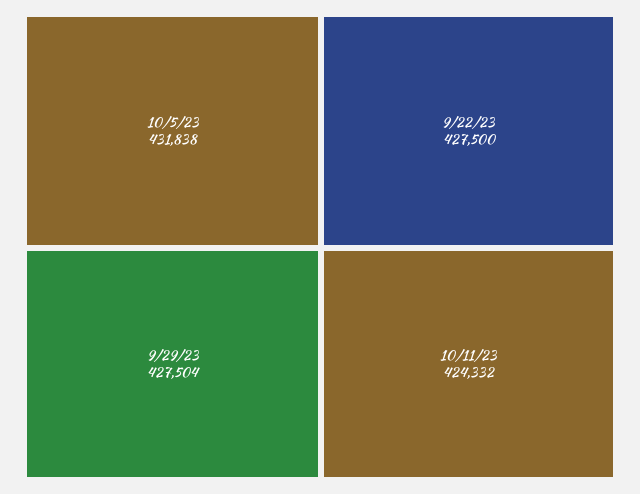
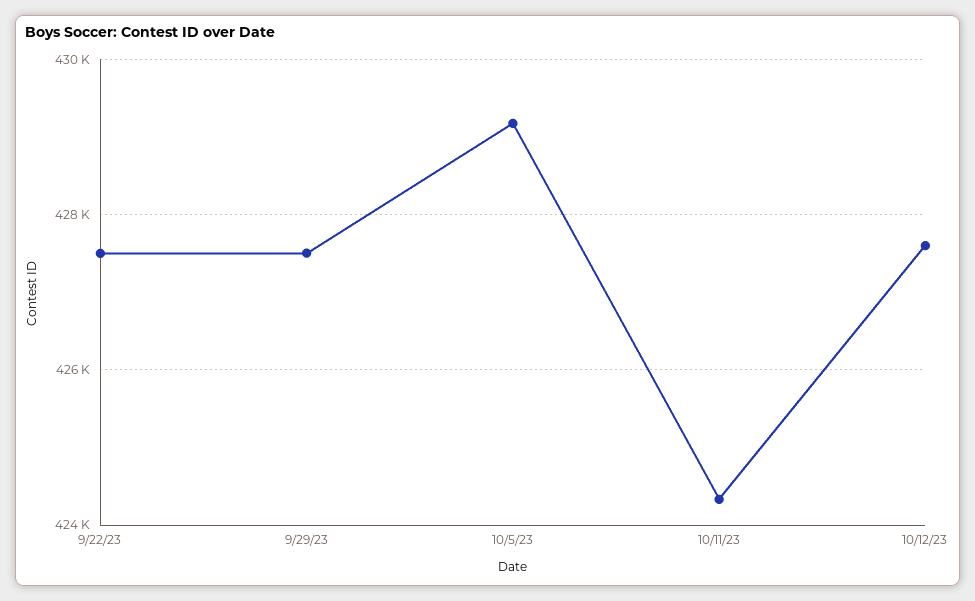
10/5/23: 431838 -> 429200
10/12/23: none -> 427600

